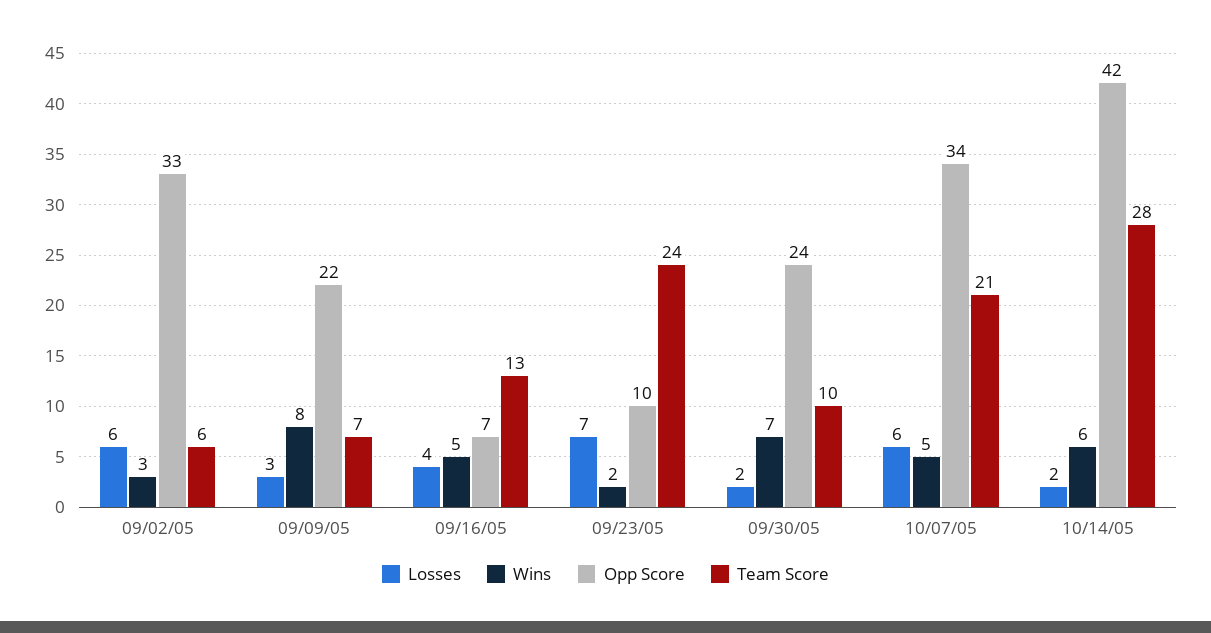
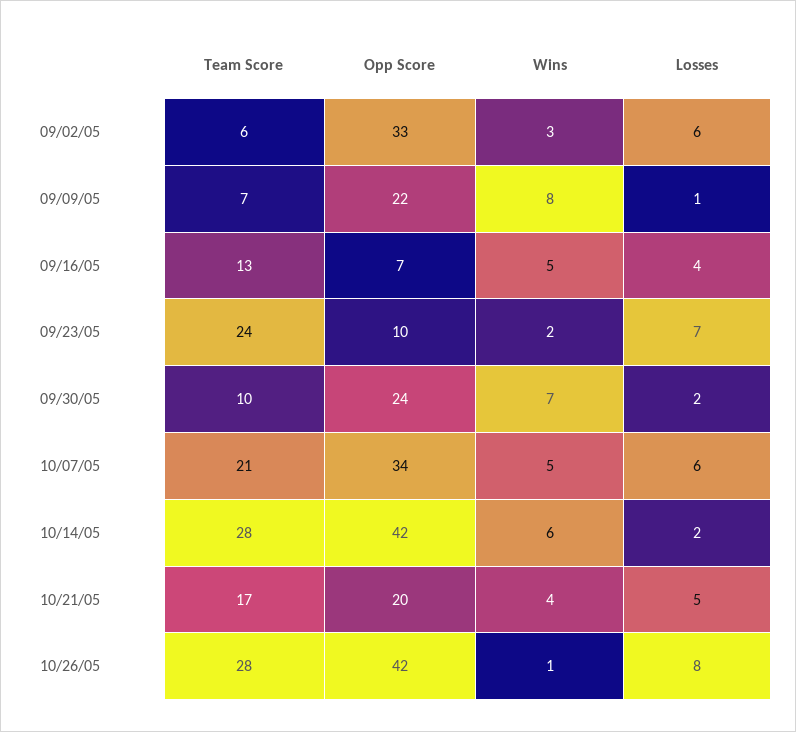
Losses, 09/09/05: 3 -> 1
Team Score, 10/21/05: none -> 17
Opp Score, 10/21/05: none -> 20
Wins, 10/21/05: none -> 4
Losses, 10/21/05: none -> 5
Team Score, 10/26/05: none -> 28
Opp Score, 10/26/05: none -> 42
Wins, 10/26/05: none -> 1
Losses, 10/26/05: none -> 8

